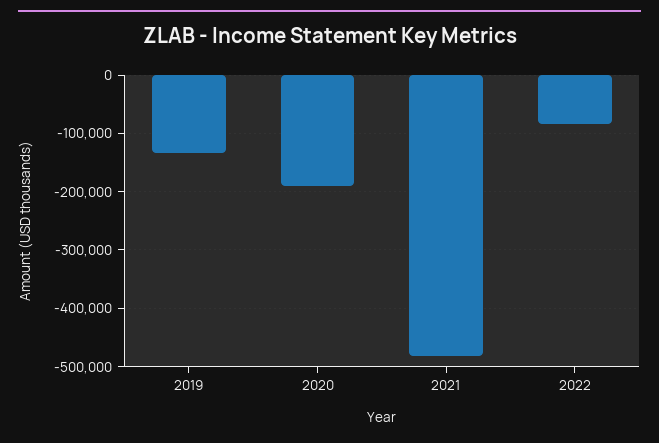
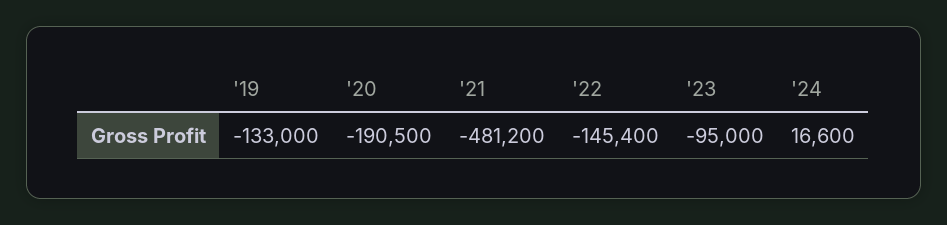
2022: -80000 -> -145400
'23: none -> -95000
'24: none -> 16600

